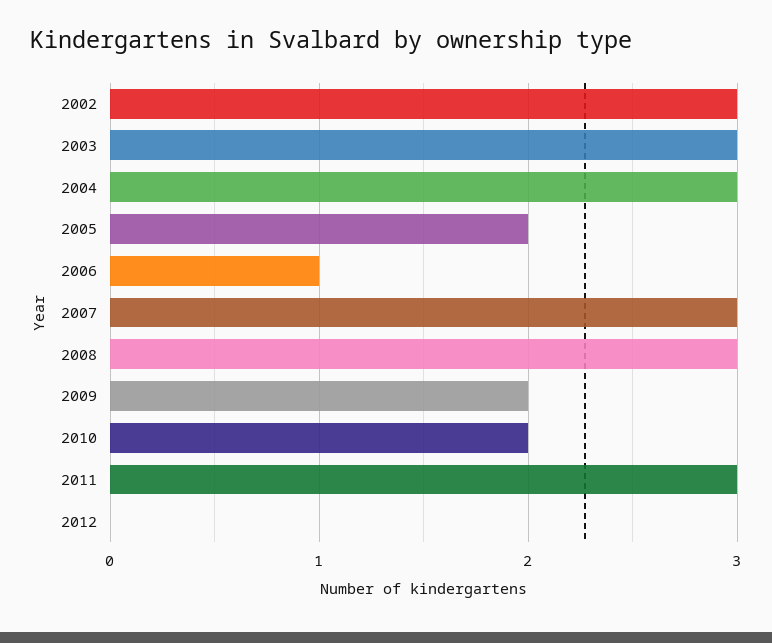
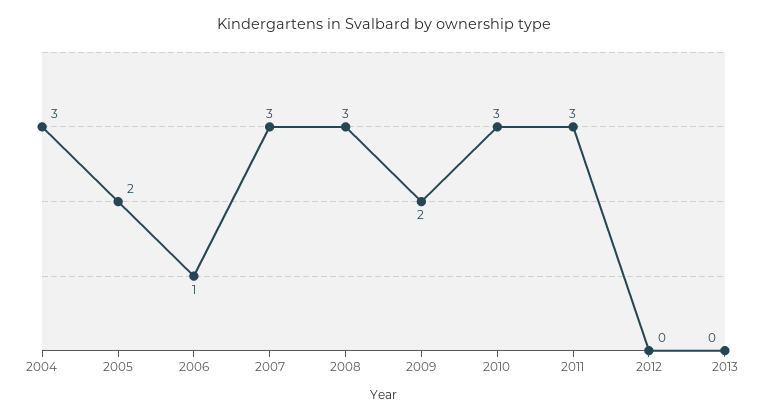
2002: 3 -> none
2003: 3 -> none
2010: 2 -> 3
2013: none -> 0

